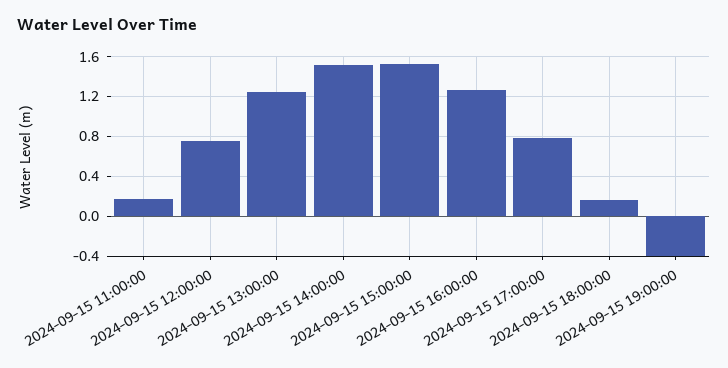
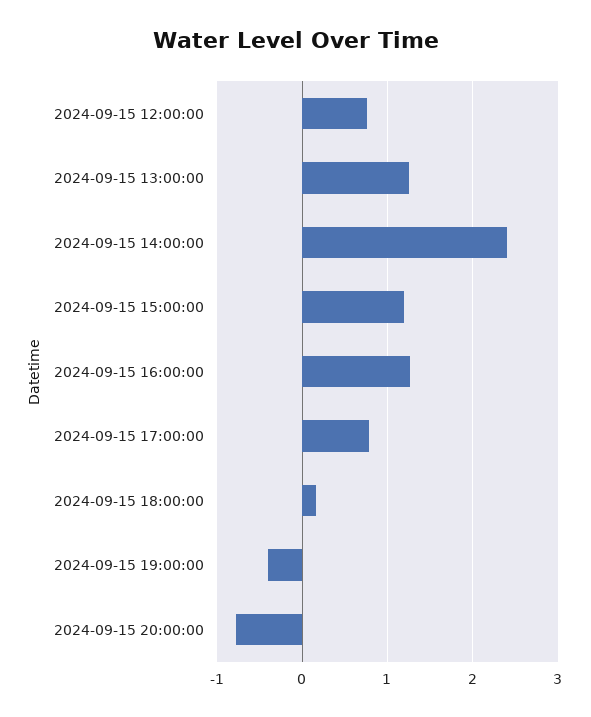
2024-09-15 11:00:00: 0.2 -> none
2024-09-15 14:00:00: 1.5 -> 2.4
2024-09-15 15:00:00: 1.5 -> 1.2
2024-09-15 20:00:00: none -> -0.8

